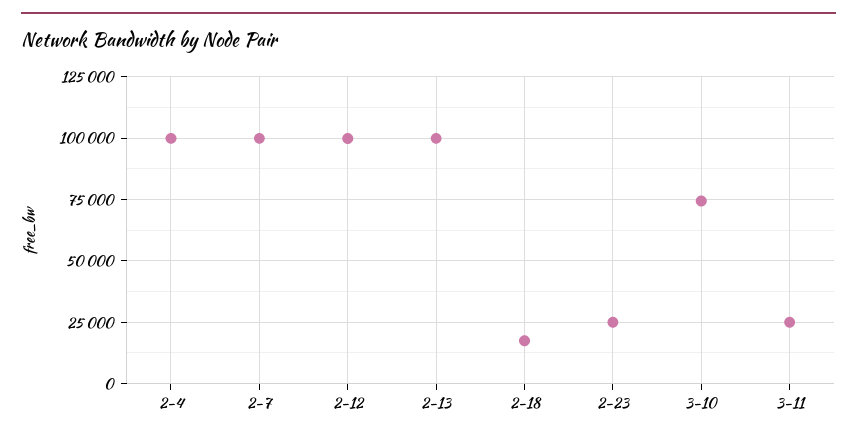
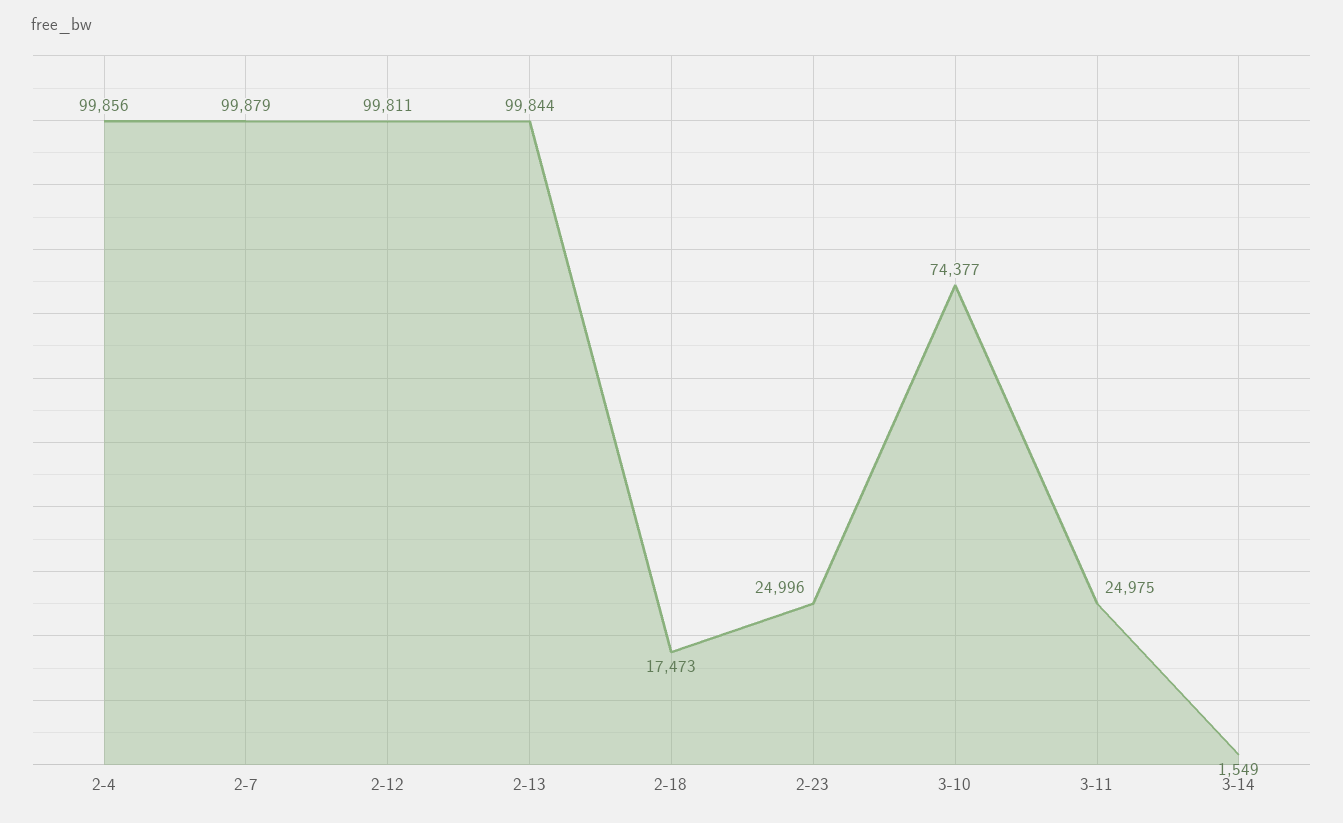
3-14: none -> 1549

